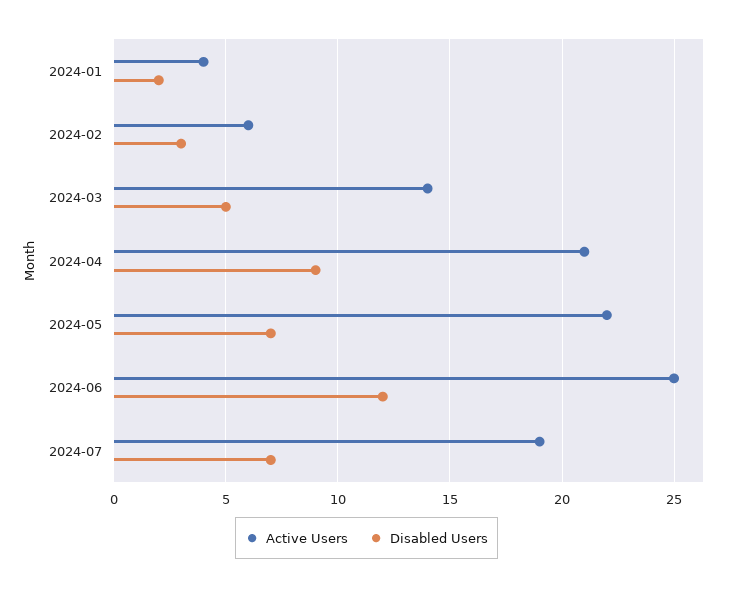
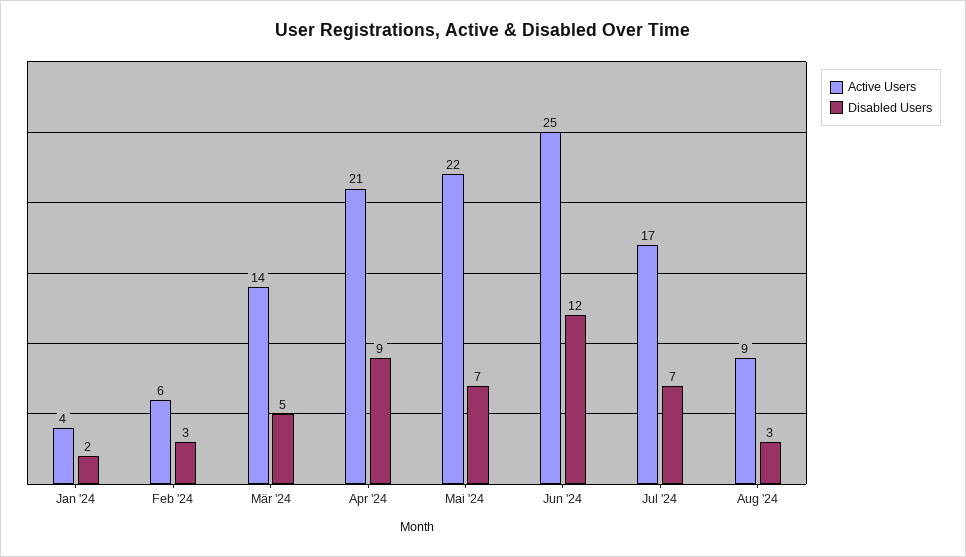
Active Users, 2024-07: 19 -> 17
Active Users, Aug '24: none -> 9
Disabled Users, Aug '24: none -> 3

